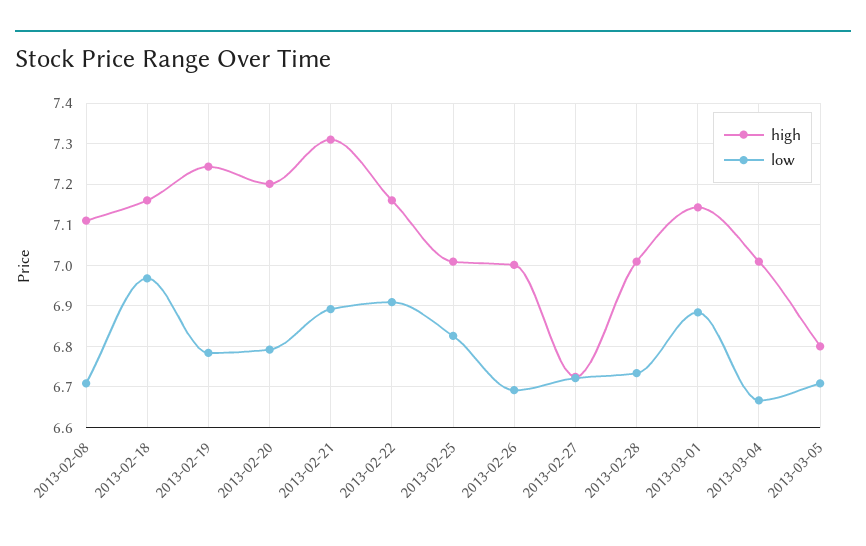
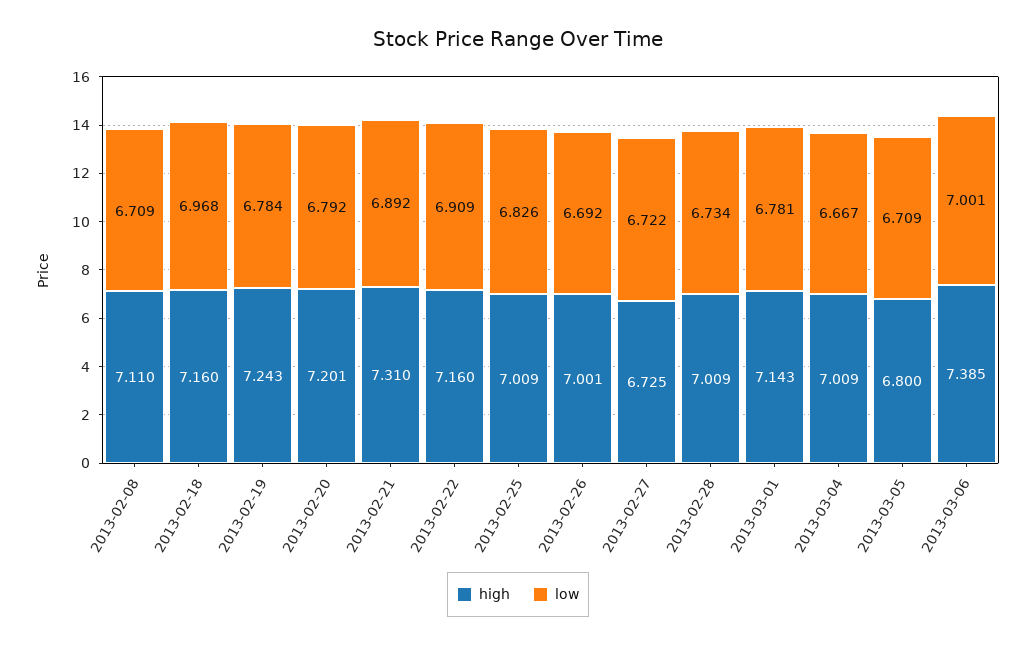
low, 2013-03-01: 6.88 -> 6.781
high, 2013-03-06: none -> 7.385
low, 2013-03-06: none -> 7.001

